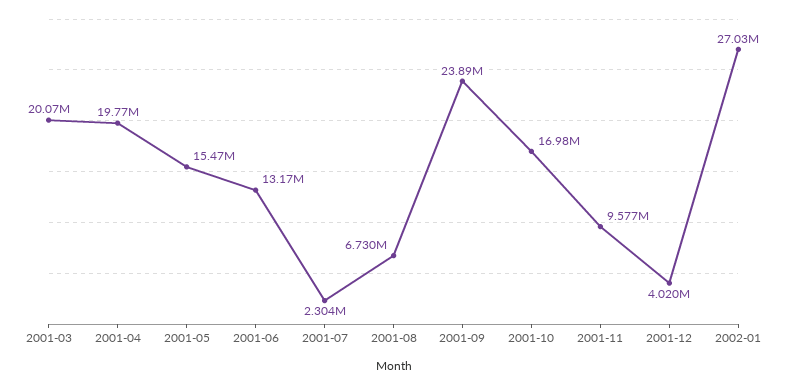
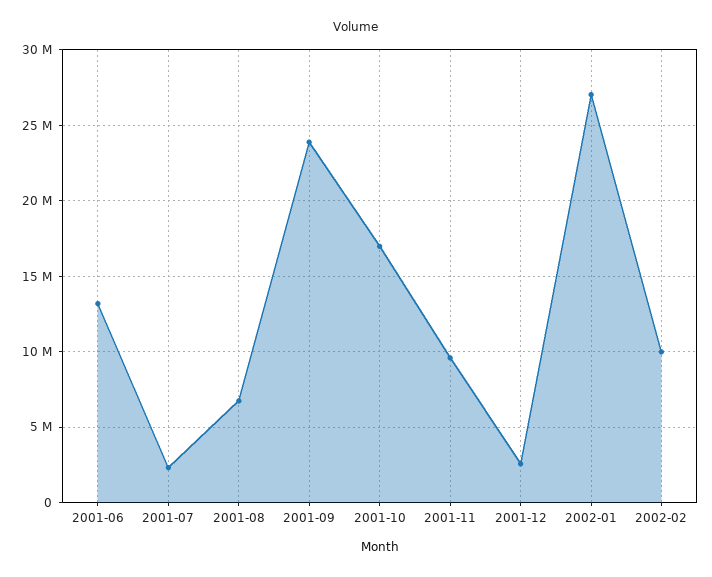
2001-03: 20070000 -> none
2001-04: 19770000 -> none
2001-05: 15470000 -> none
2001-12: 4020000 -> 2500000
2002-02: none -> 10000000

